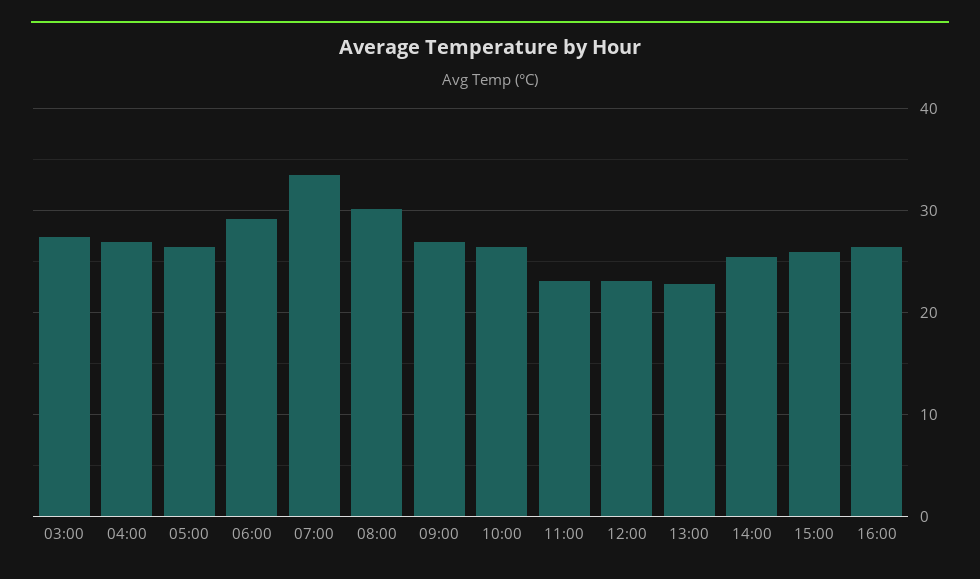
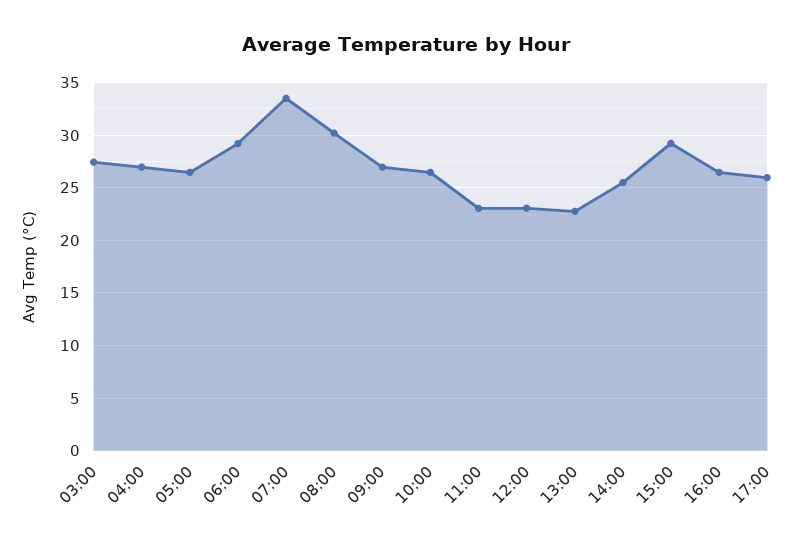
15:00: 26 -> 29
17:00: none -> 26

